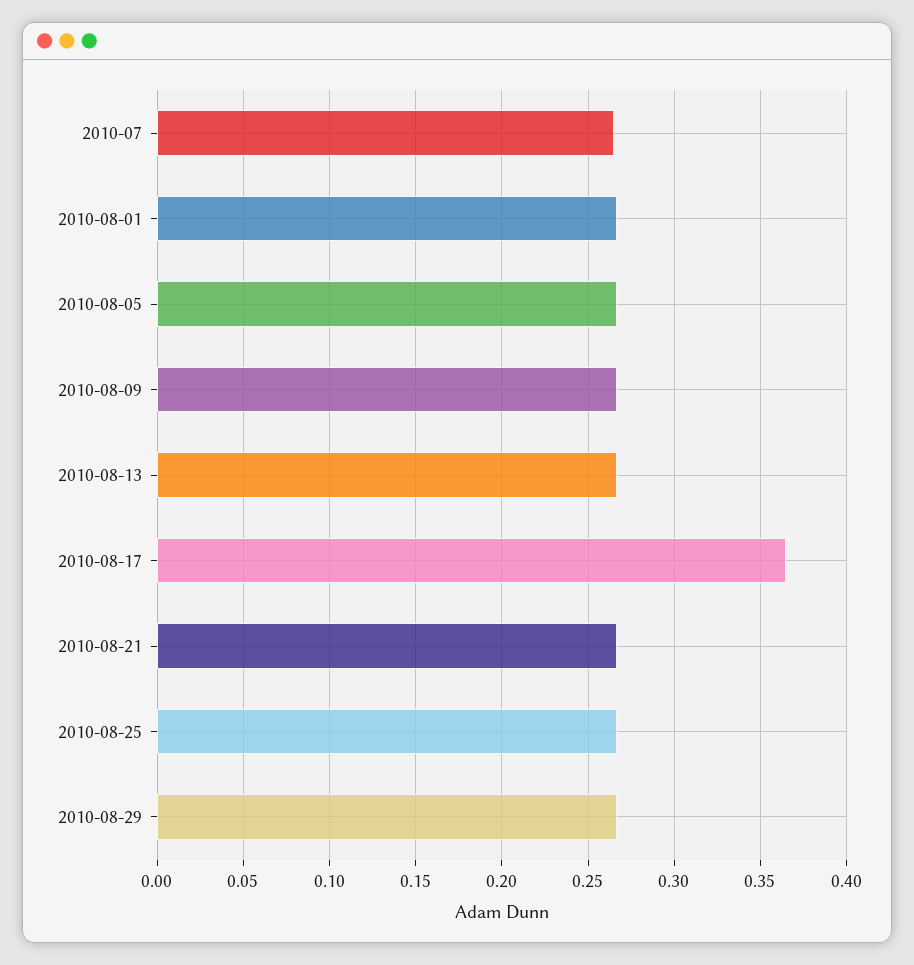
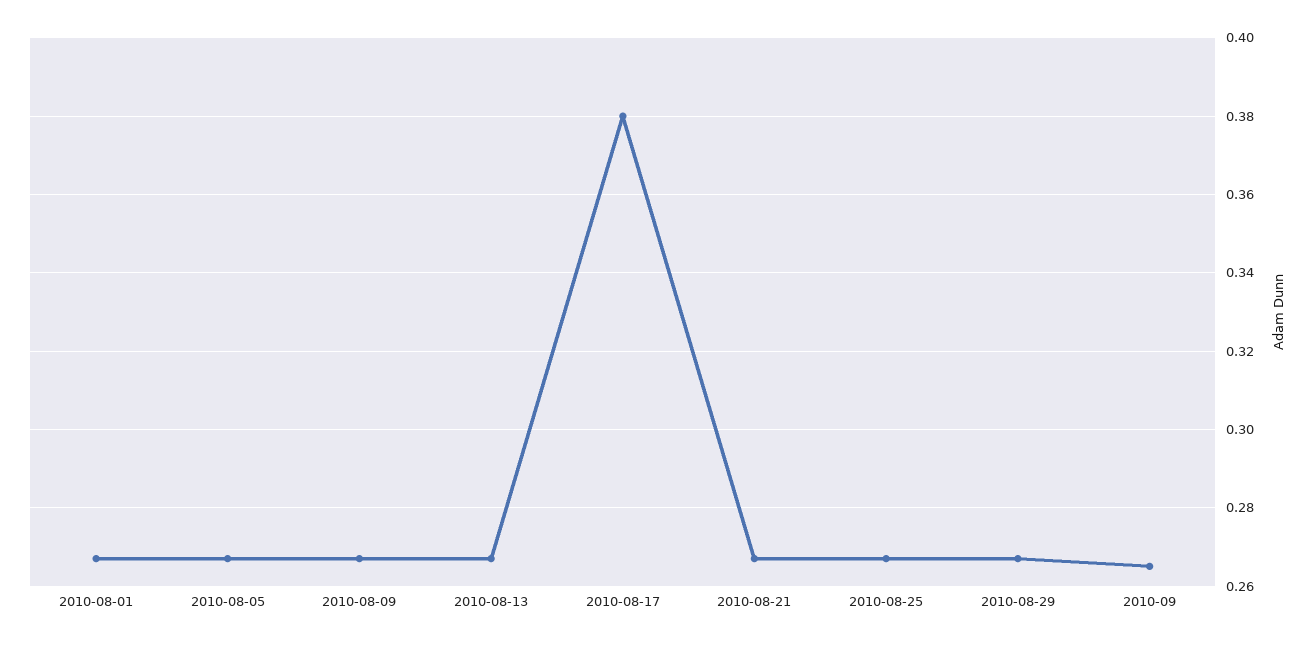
2010-07: 0.265 -> none
2010-08-17: 0.365 -> 0.38
2010-09: none -> 0.265

